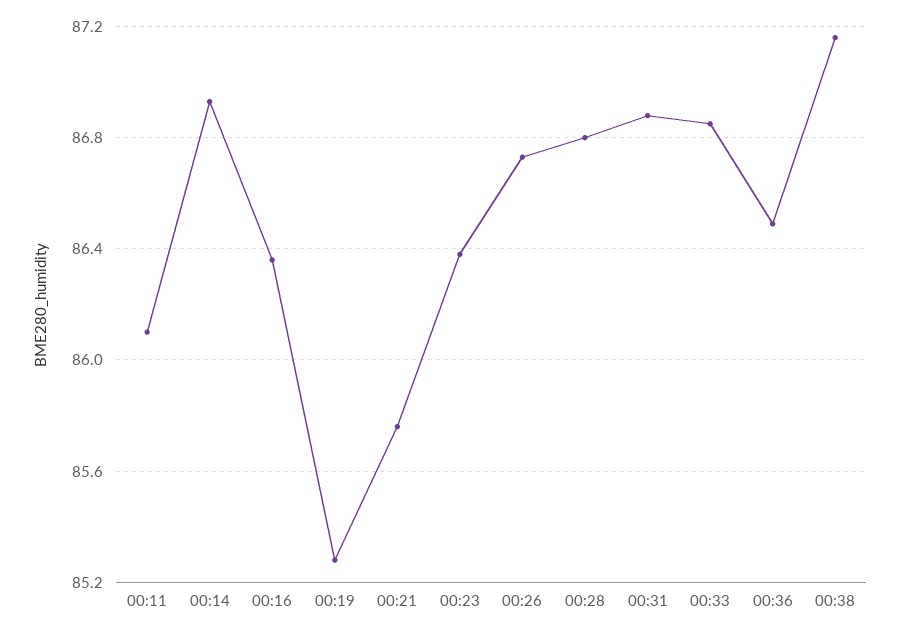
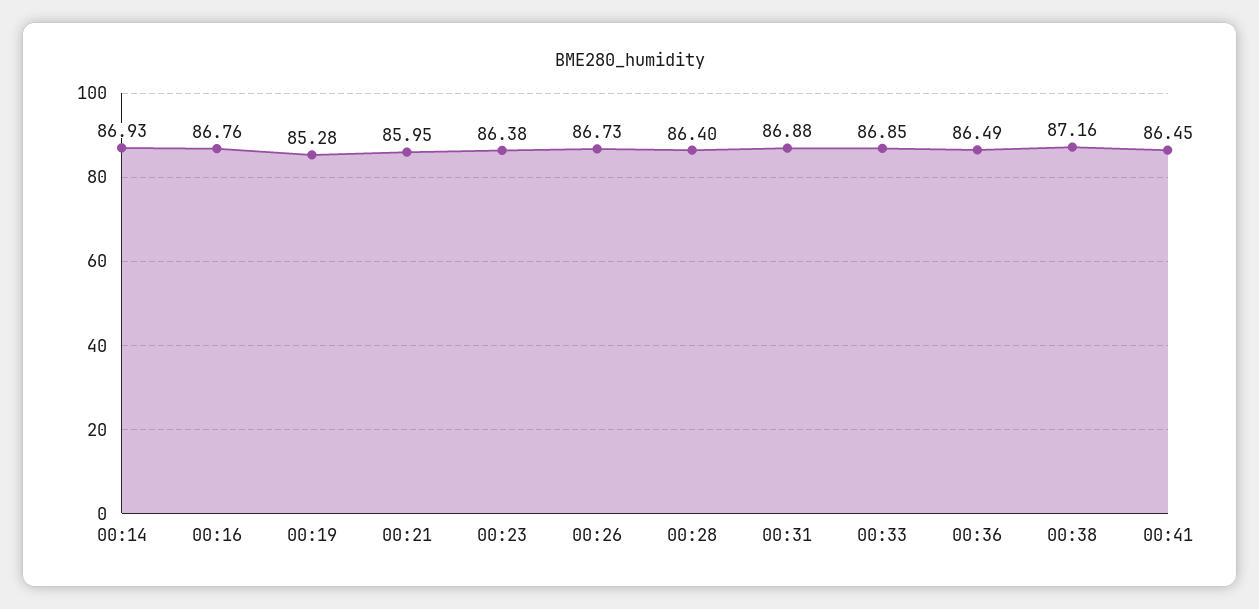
00:11: 86.1 -> none
00:16: 86.35 -> 86.76
00:21: 85.75 -> 85.95
00:28: 86.8 -> 86.4
00:41: none -> 86.45

